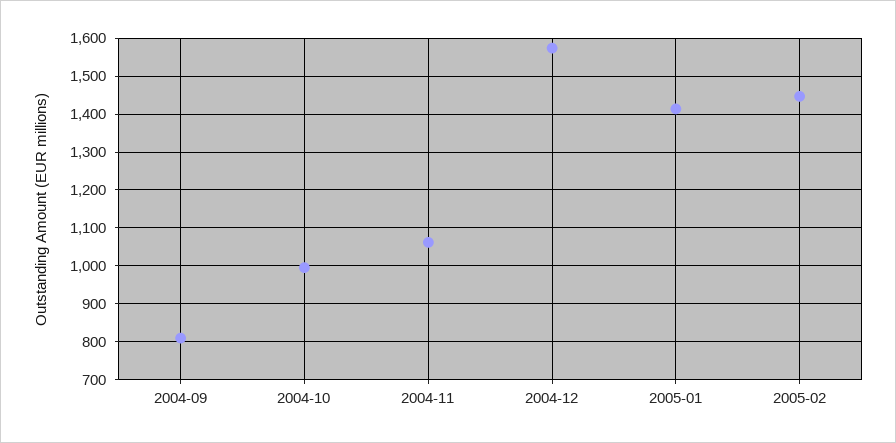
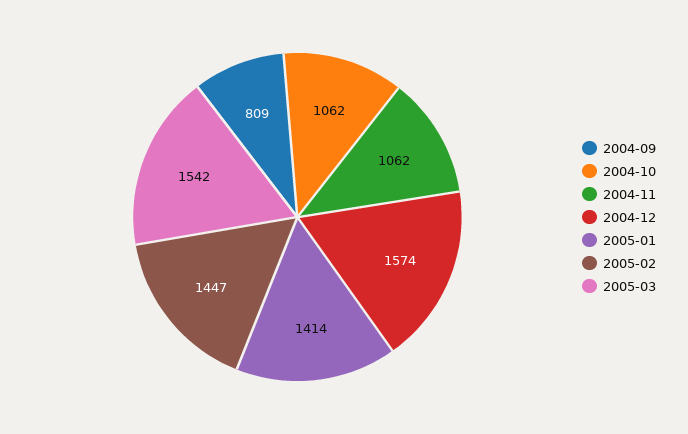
2004-10: 1000 -> 1062
2005-03: none -> 1542

